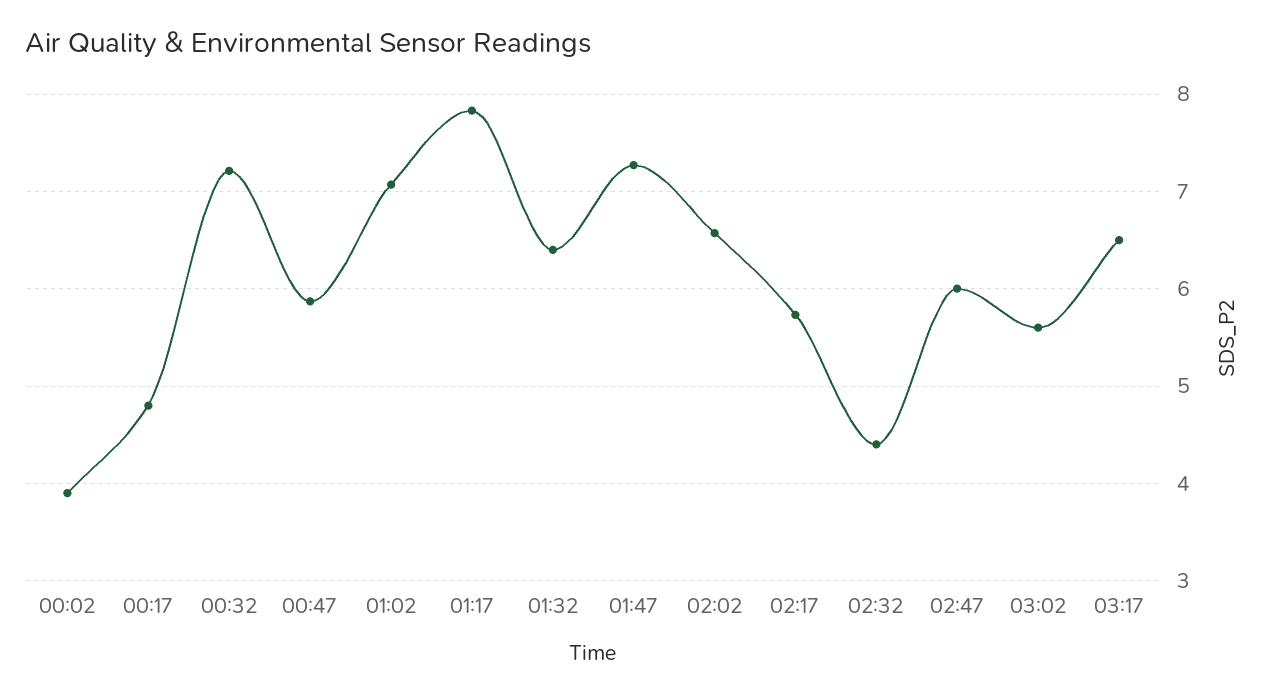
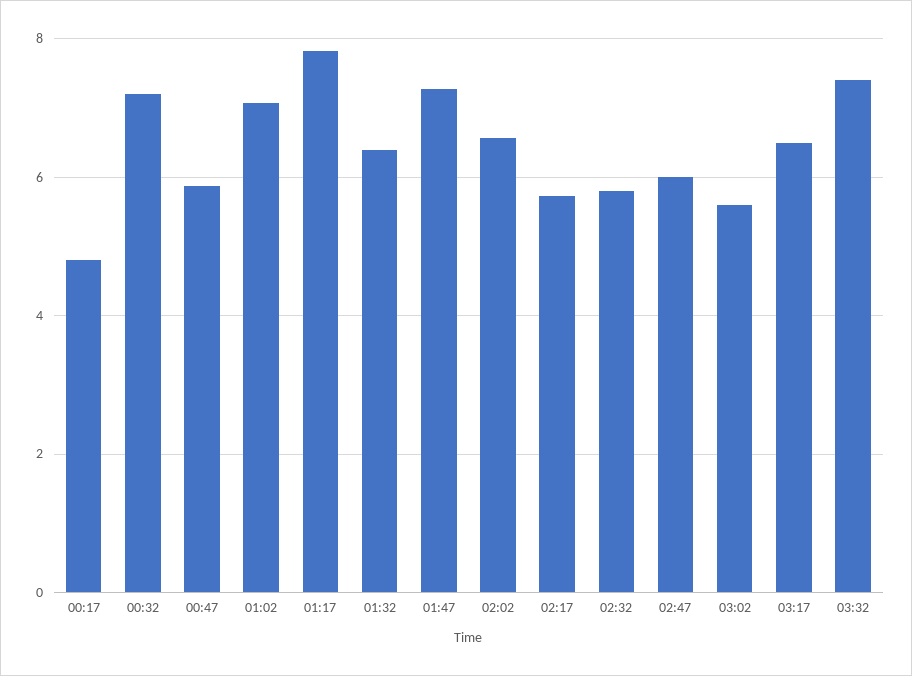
00:02: 3.9 -> none
02:32: 4.4 -> 5.8
03:32: none -> 7.4

